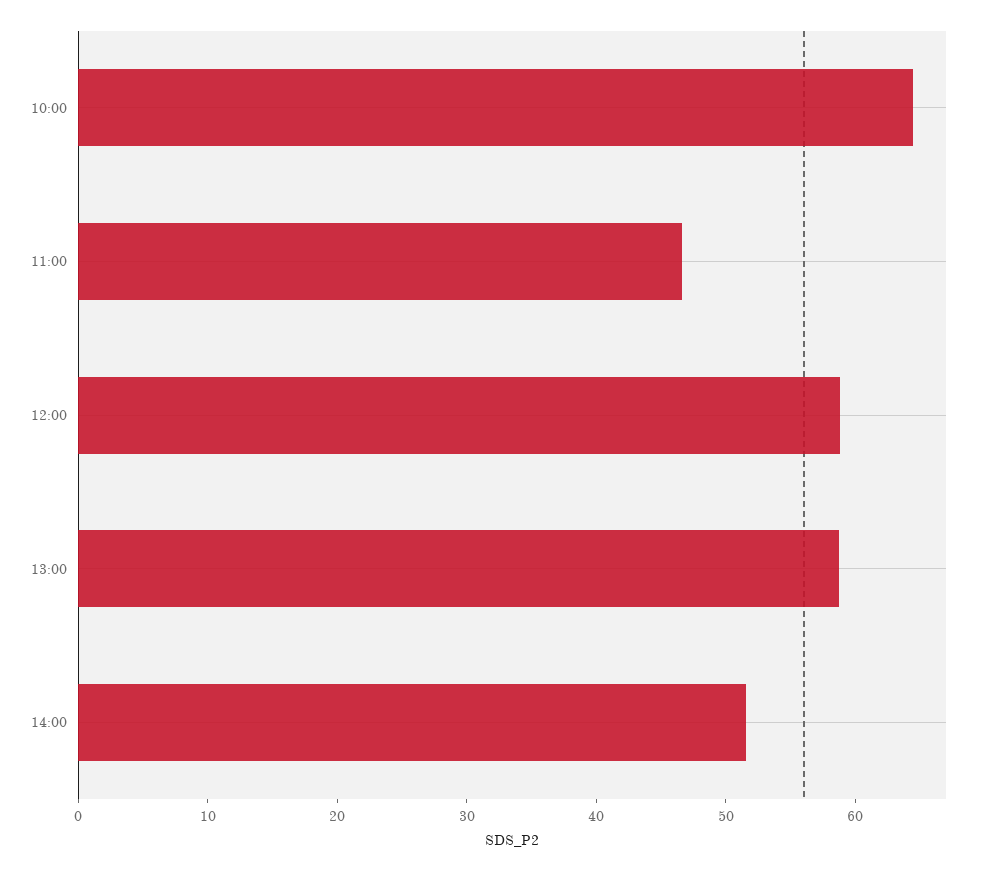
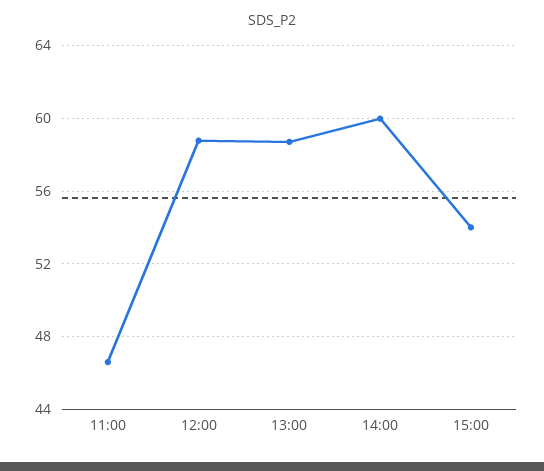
10:00: 64 -> none
14:00: 52 -> 60
15:00: none -> 54

